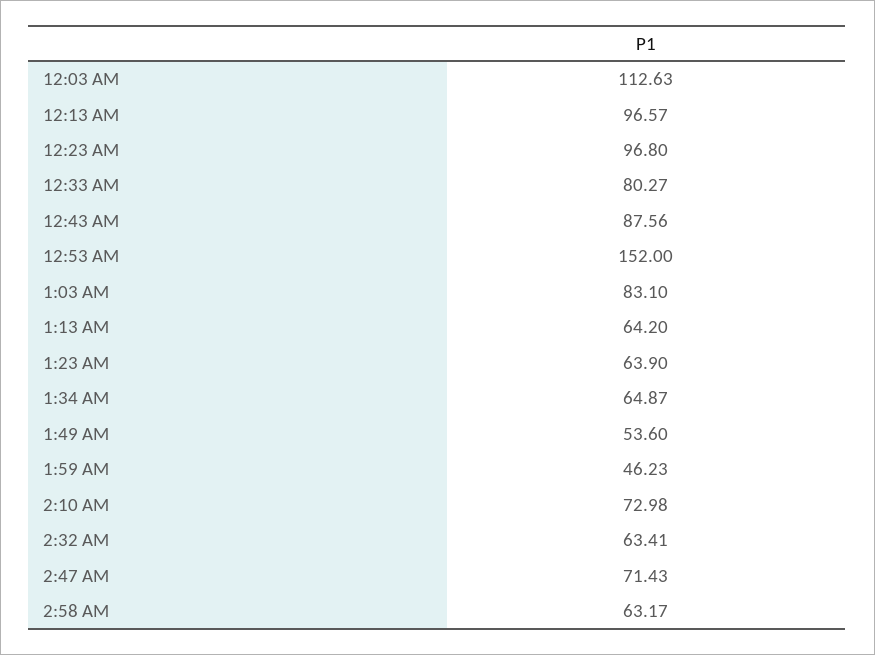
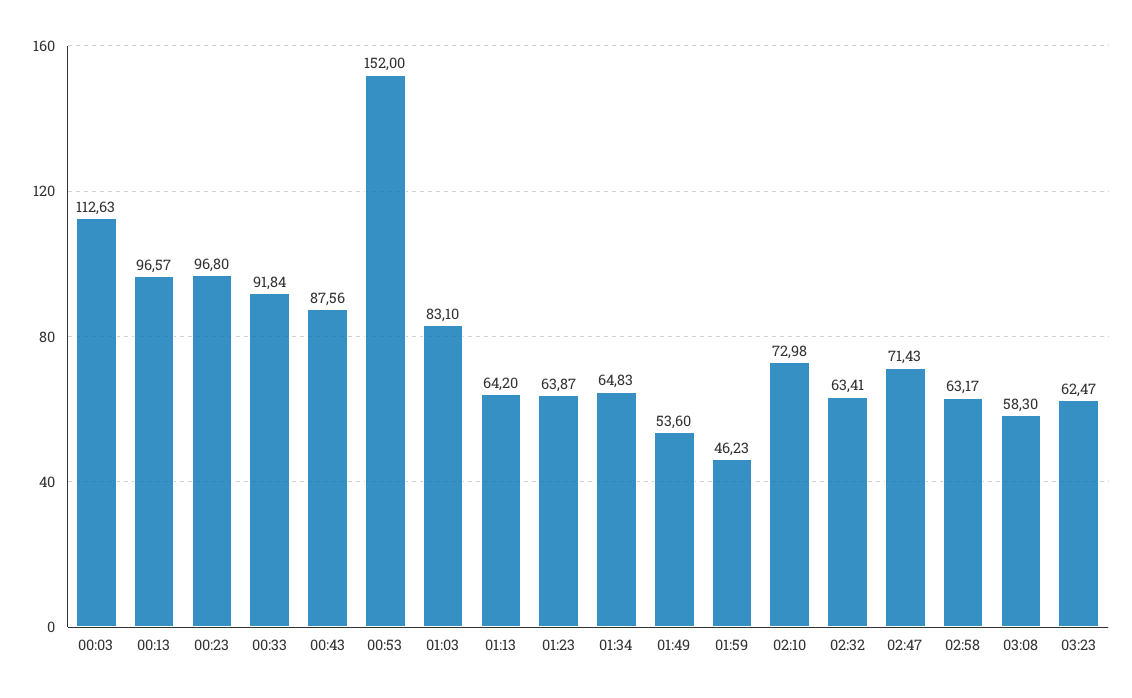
12:33 AM: 80.27 -> 91.84
1:23 AM: 63.9 -> 63.87
1:34 AM: 64.87 -> 64.83
03:08: none -> 58.3
03:23: none -> 62.47

